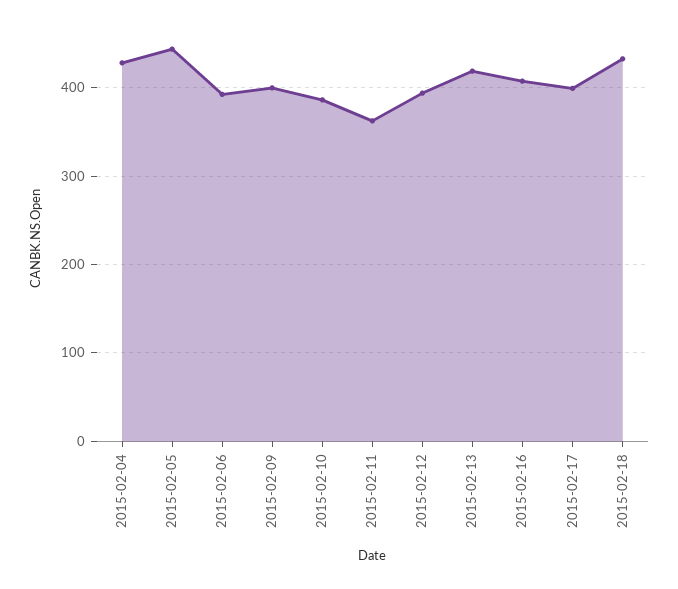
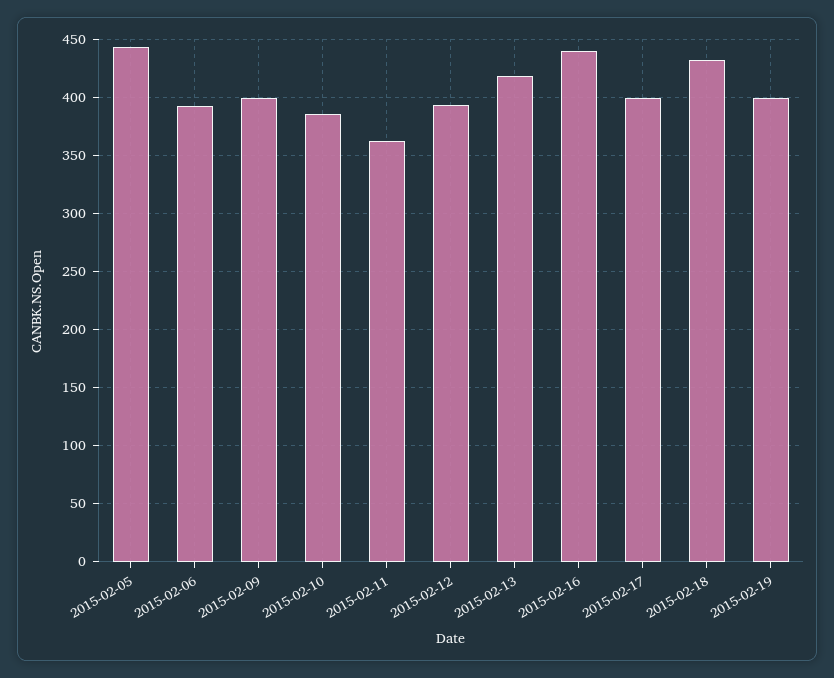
2015-02-04: 430 -> none
2015-02-16: 410 -> 440
2015-02-19: none -> 400

